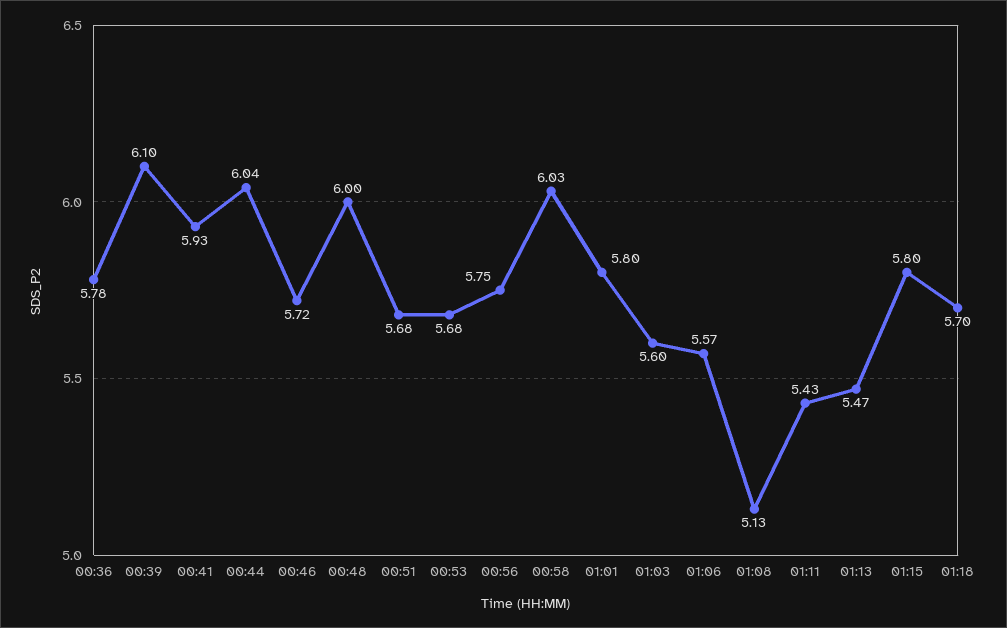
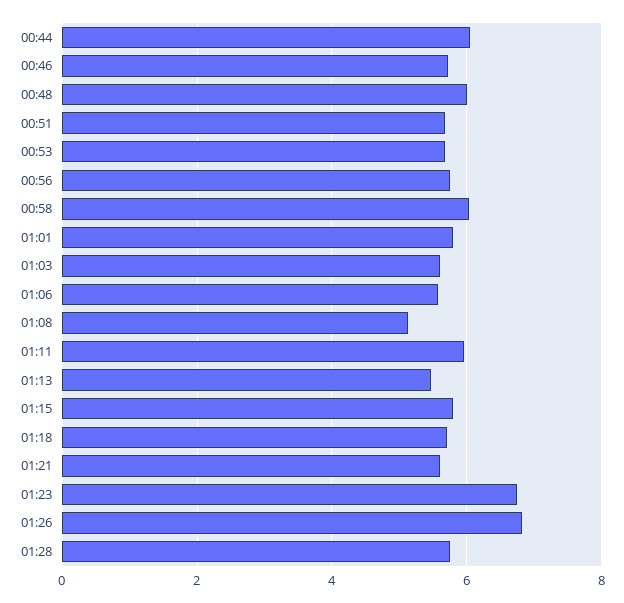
00:36: 5.78 -> none
00:39: 6.1 -> none
00:41: 5.93 -> none
01:11: 5.43 -> 6
01:21: none -> 5.6
01:23: none -> 6.8
01:26: none -> 6.8
01:28: none -> 5.8

